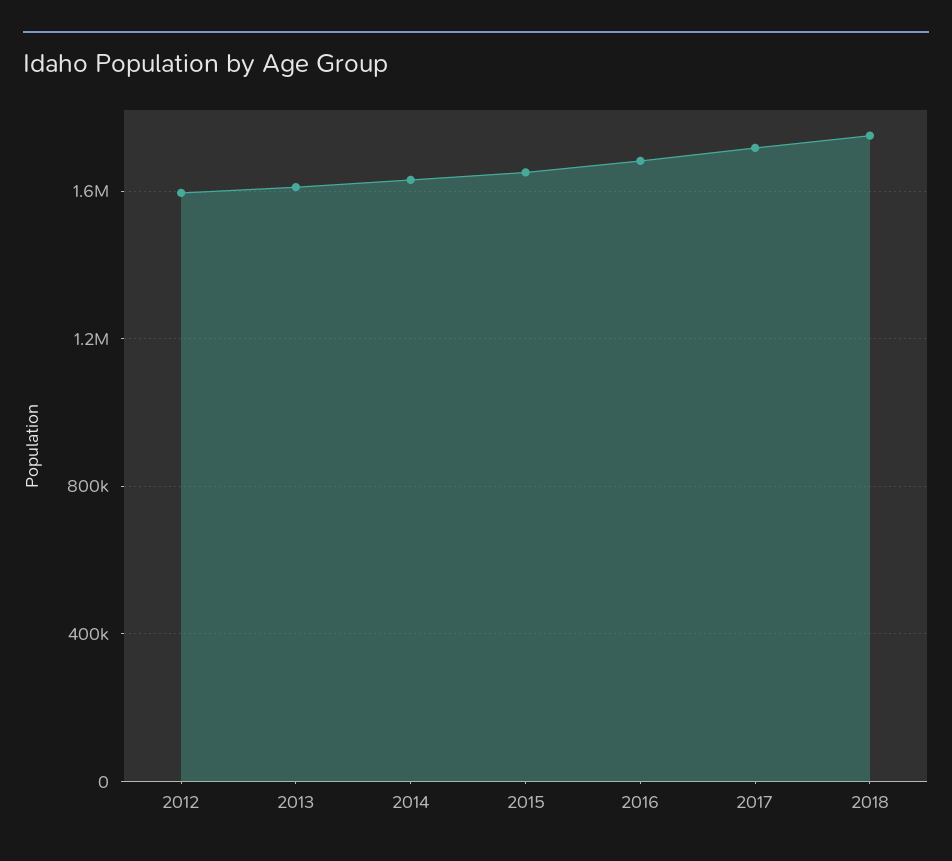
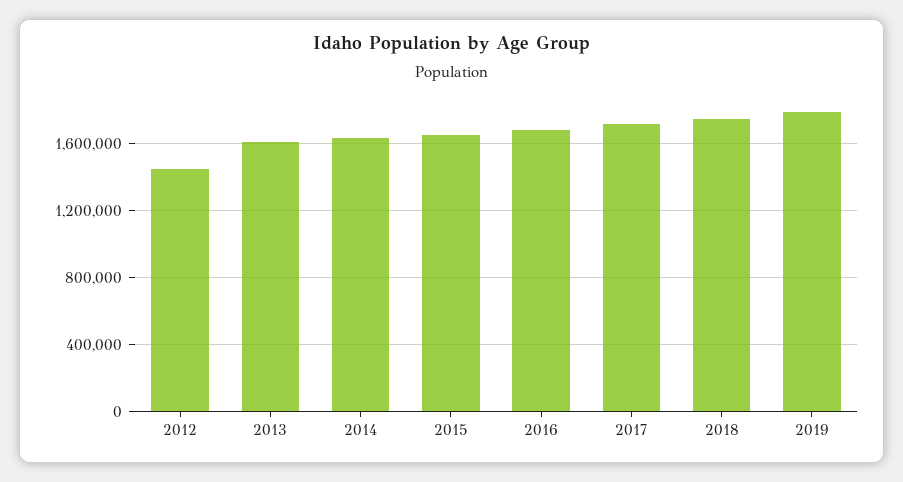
2012: 1600000 -> 1450000
2019: none -> 1800000

